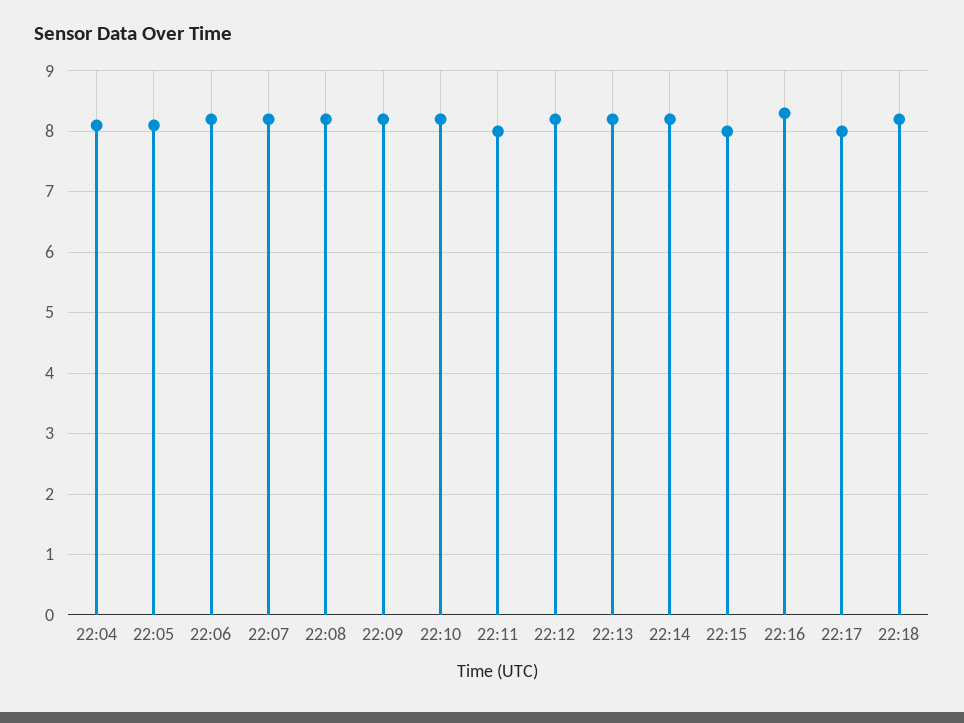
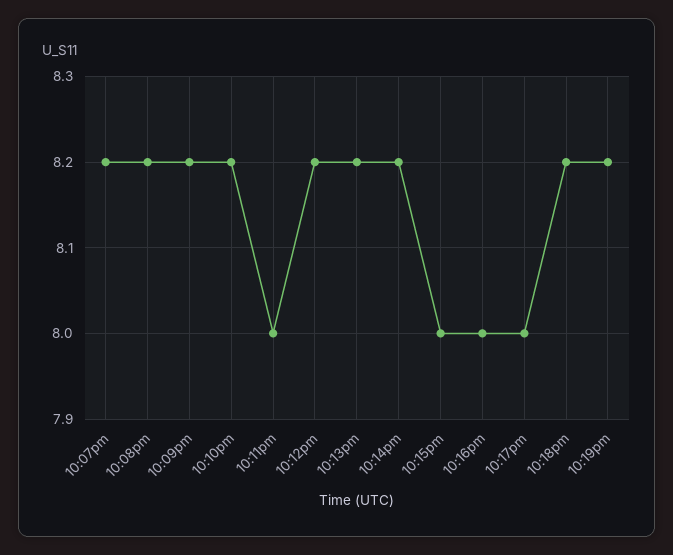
22:04: 8.1 -> none
22:05: 8.1 -> none
22:06: 8.2 -> none
22:16: 8.3 -> 8
10:19pm: none -> 8.2

